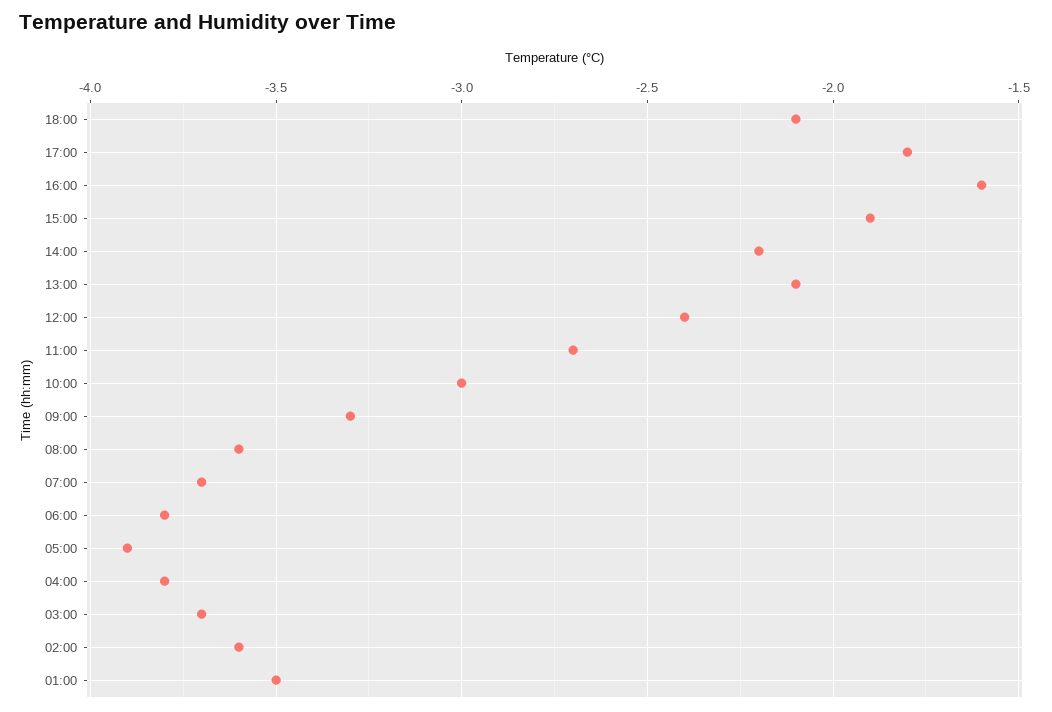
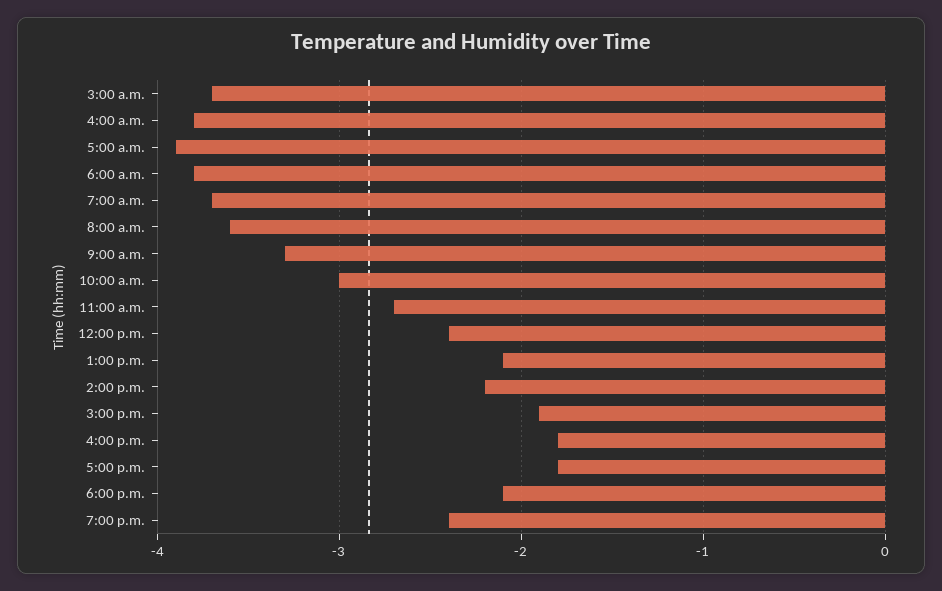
16:00: -1.6 -> -1.8
02:00: -3.6 -> none
01:00: -3.5 -> none
7:00 p.m.: none -> -2.4

